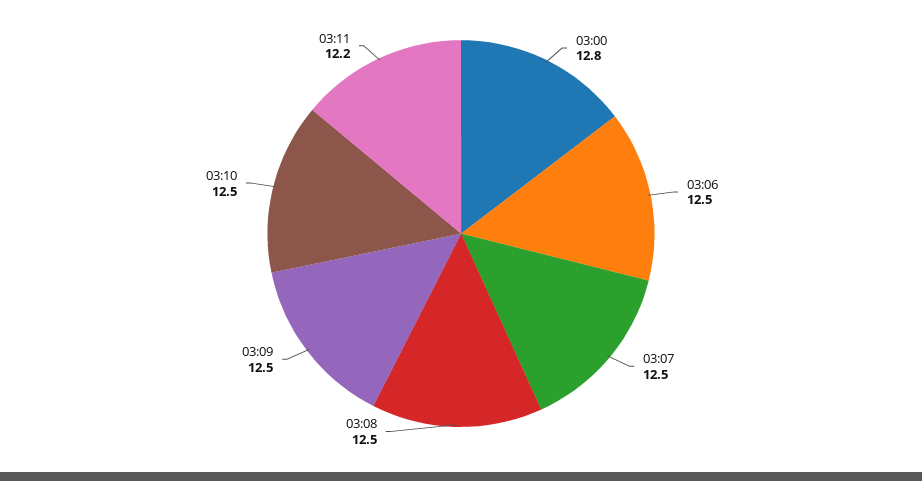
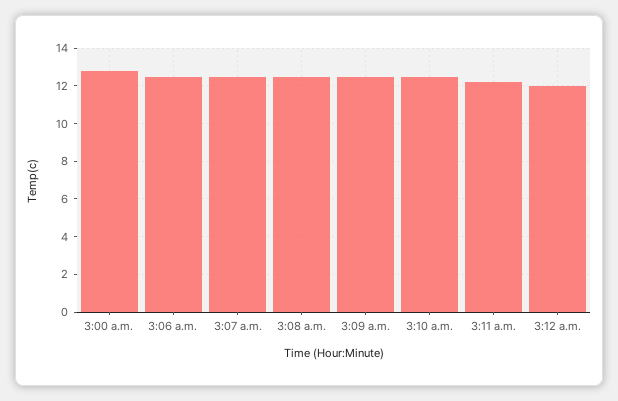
3:12 a.m.: none -> 12

